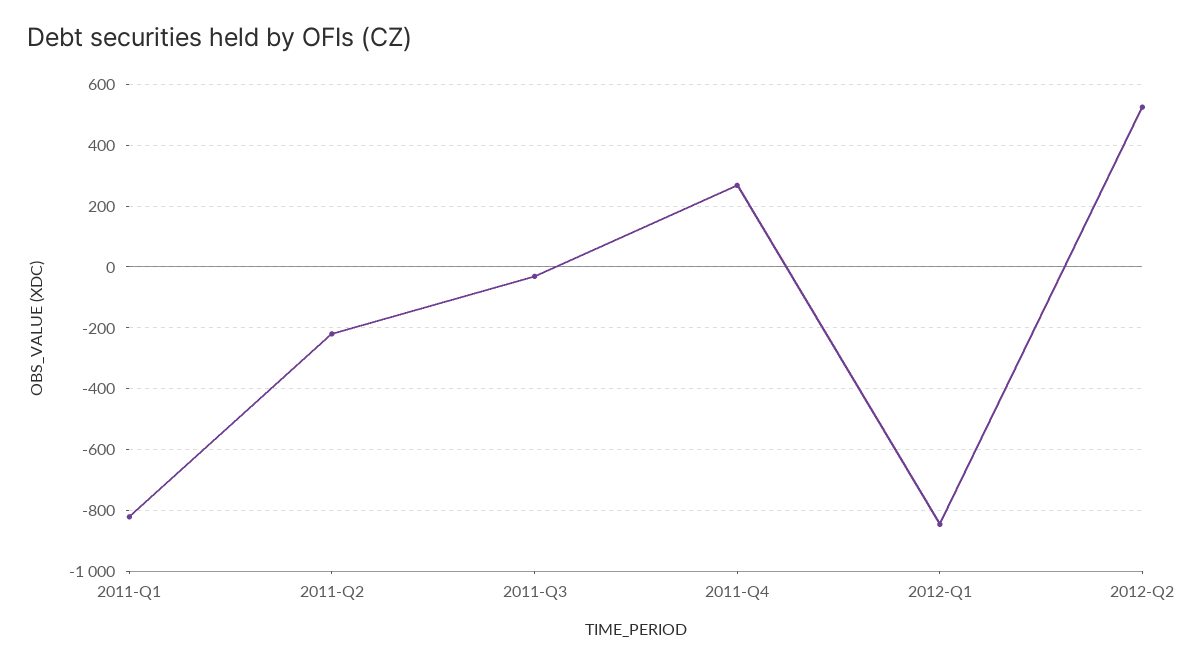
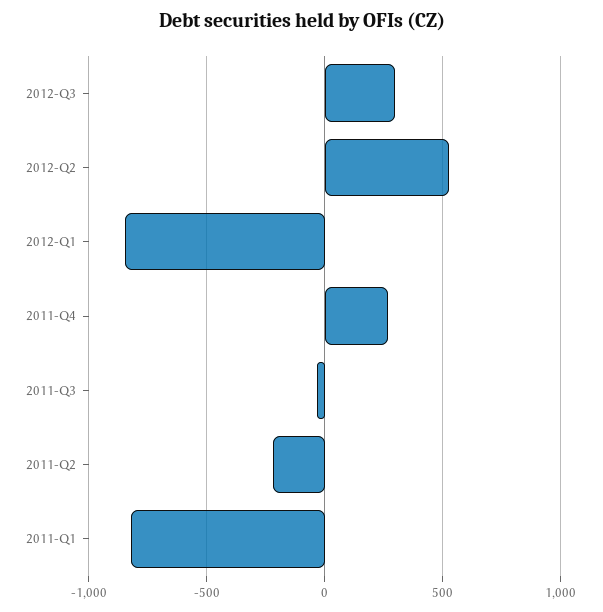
2012-Q3: none -> 300

